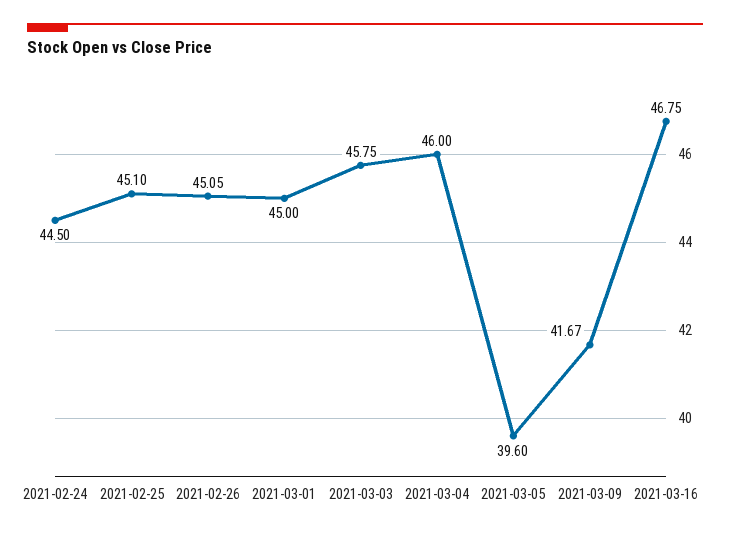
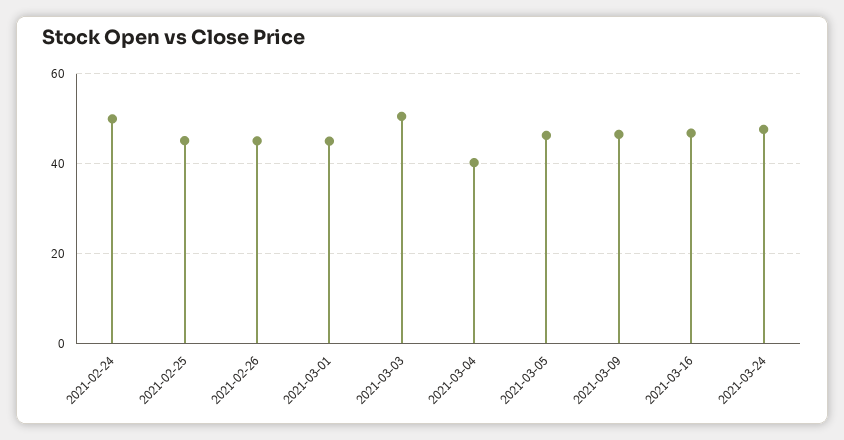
2021-02-24: 44.5 -> 50
2021-03-03: 45.75 -> 50
2021-03-04: 46 -> 40
2021-03-05: 39.6 -> 46
2021-03-09: 41.67 -> 46
2021-03-24: none -> 48

